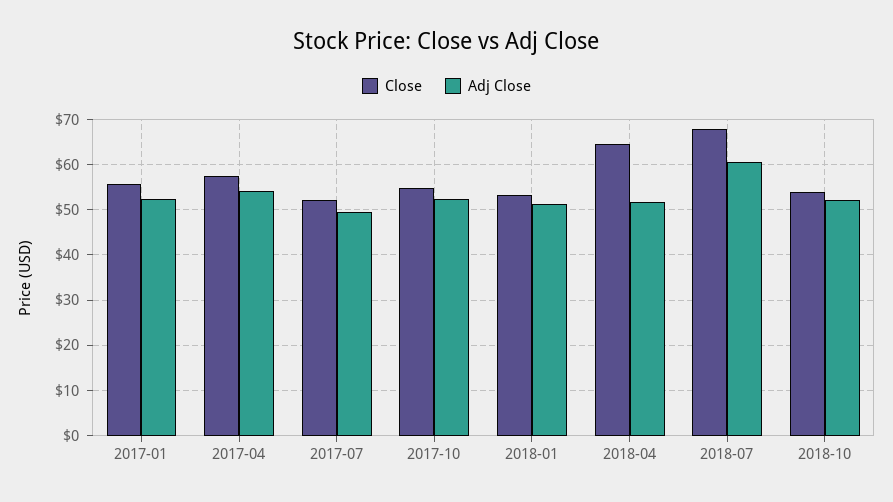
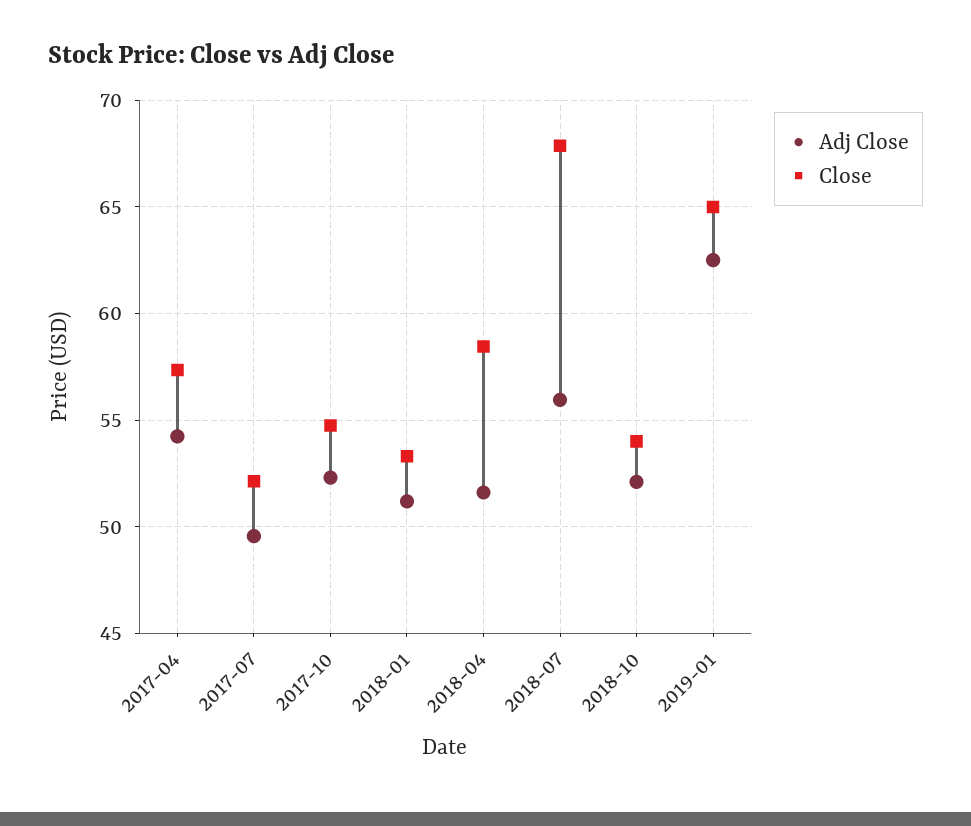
Close, 2017-01: 56 -> none
Adj Close, 2017-01: 52 -> none
Close, 2018-04: 64 -> 58.5
Adj Close, 2018-07: 60 -> 56
Adj Close, 2019-01: none -> 62.5
Close, 2019-01: none -> 65

